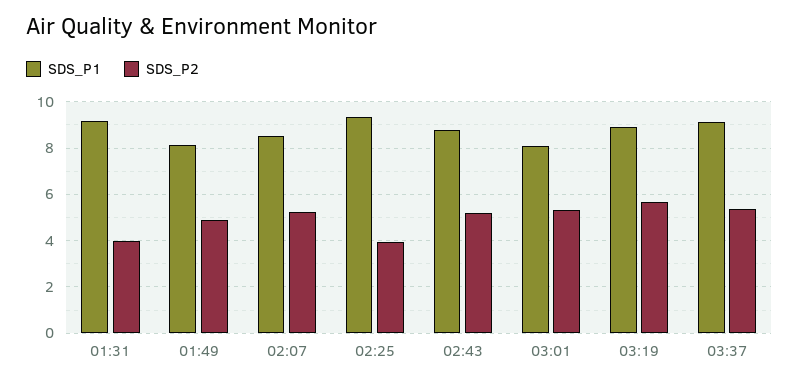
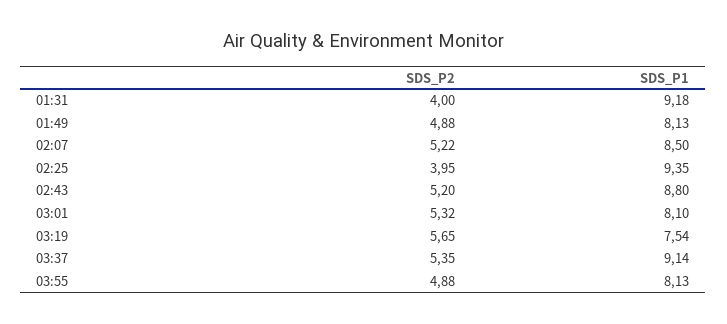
SDS_P1, 03:19: 9 -> 7.54
SDS_P2, 03:55: none -> 4.88
SDS_P1, 03:55: none -> 8.13

